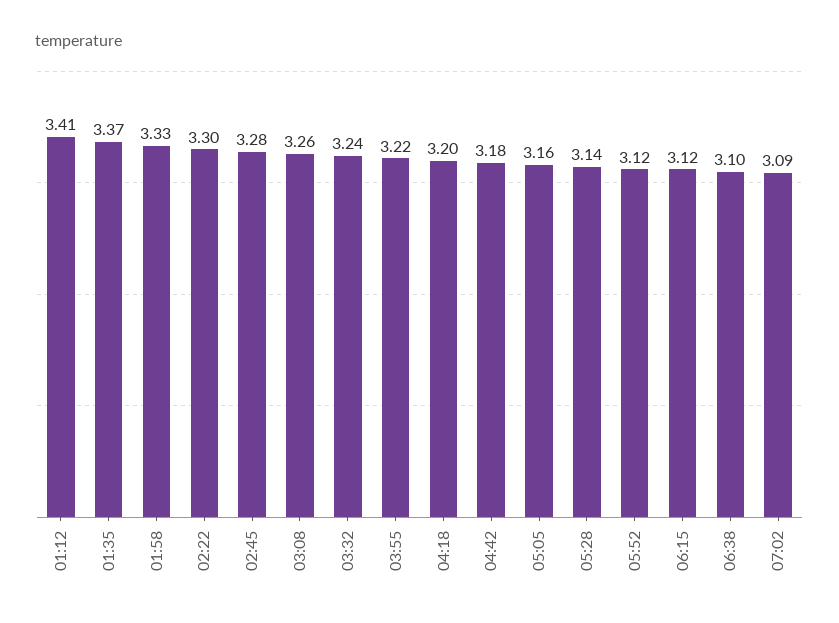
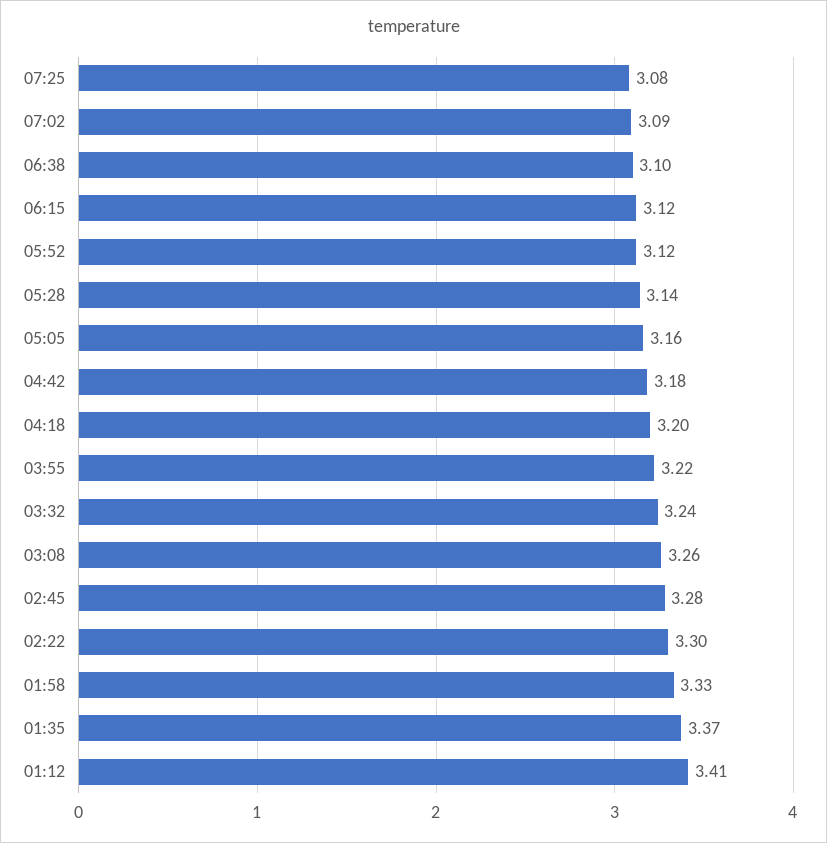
07:25: none -> 3.08

